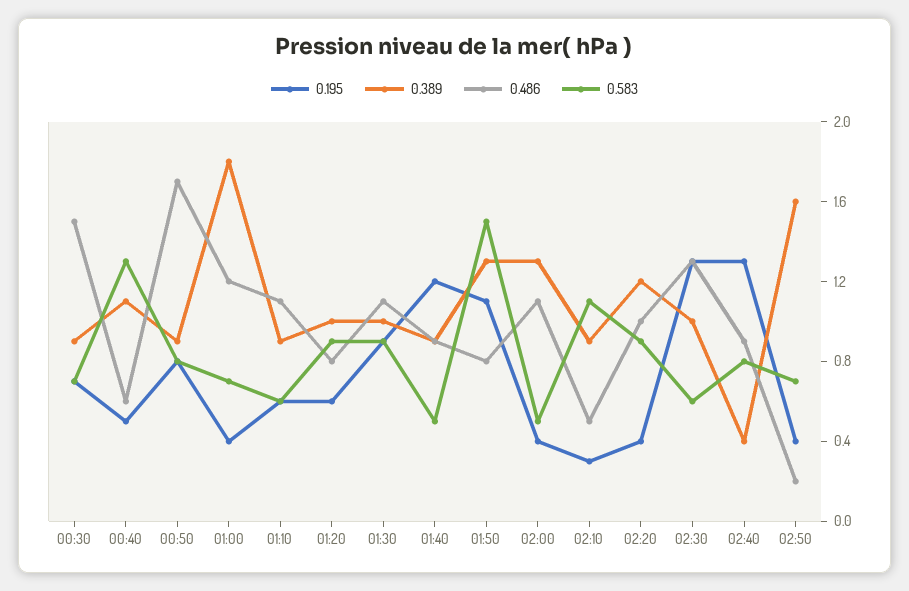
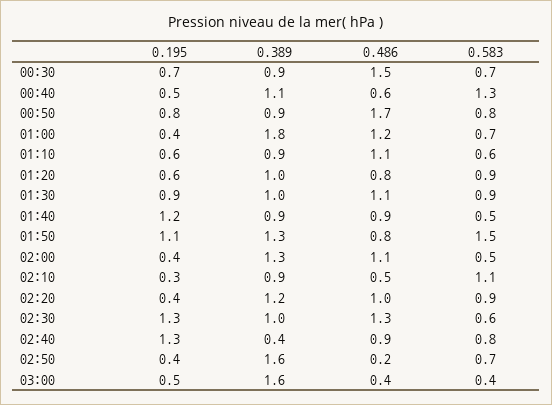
0.195, 03:00: none -> 0.5
0.389, 03:00: none -> 1.6
0.486, 03:00: none -> 0.4
0.583, 03:00: none -> 0.4

